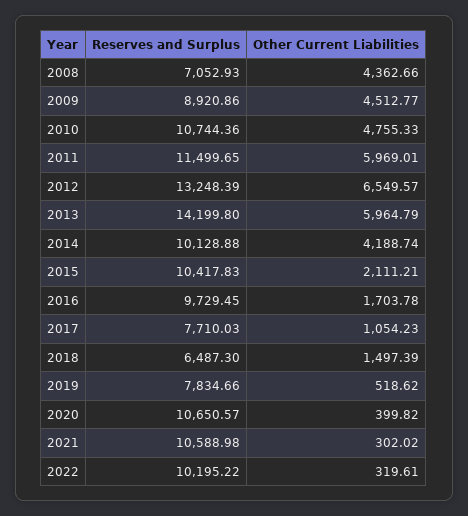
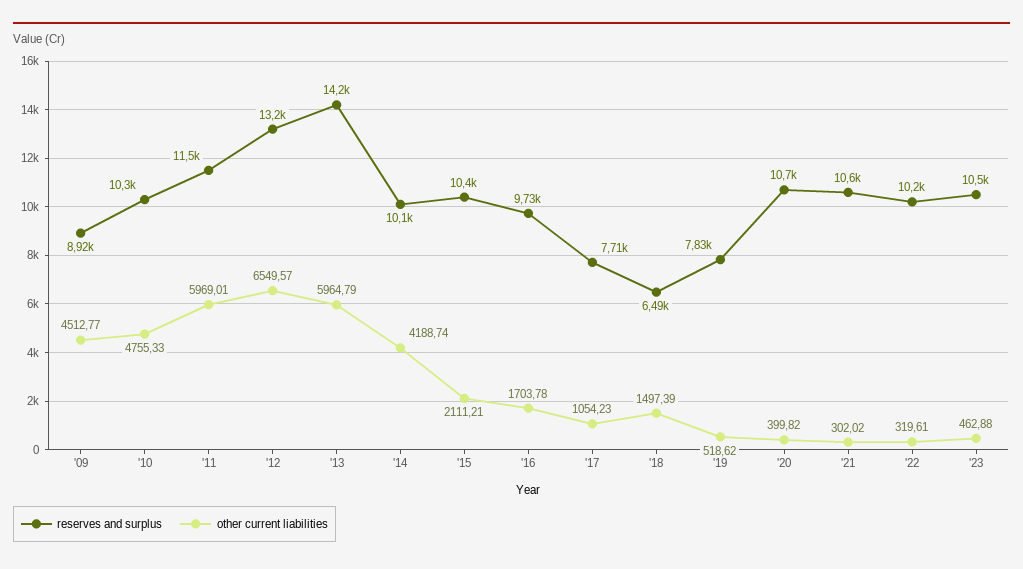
Reserves and Surplus, 2008: 7052.93 -> none
Other Current Liabilities, 2008: 4362.66 -> none
Reserves and Surplus, 2010: 10744.36 -> 10300
Reserves and Surplus, '23: none -> 10500
Other Current Liabilities, '23: none -> 462.88

